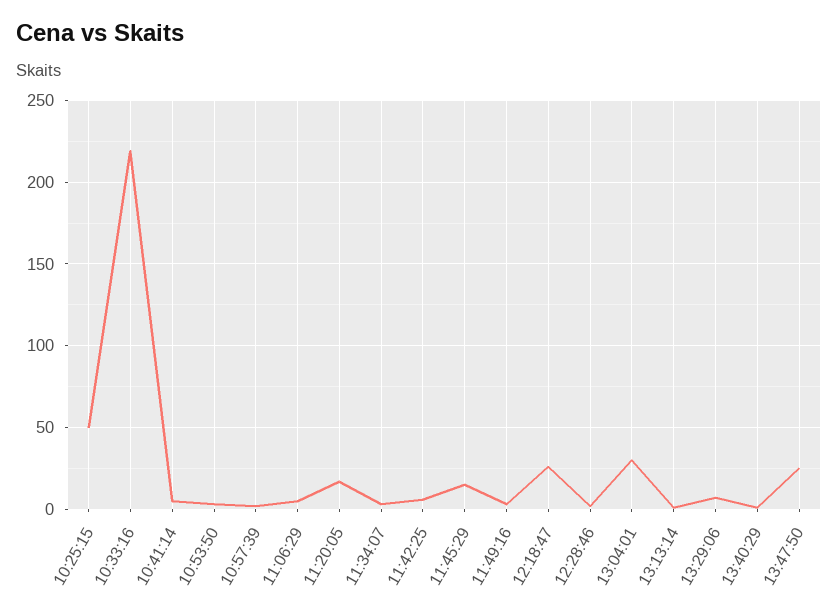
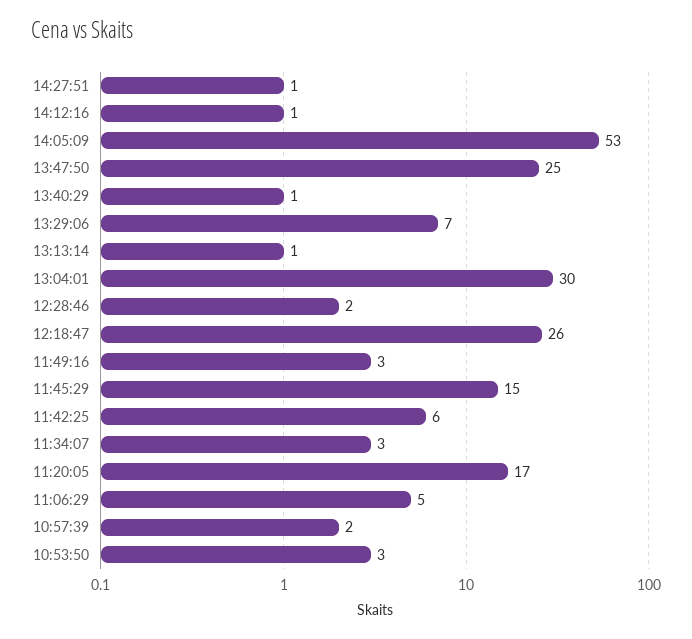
10:25:15: 50 -> none
10:33:16: 220 -> none
10:41:14: 5 -> none
14:27:51: none -> 1
14:12:16: none -> 1
14:05:09: none -> 53

